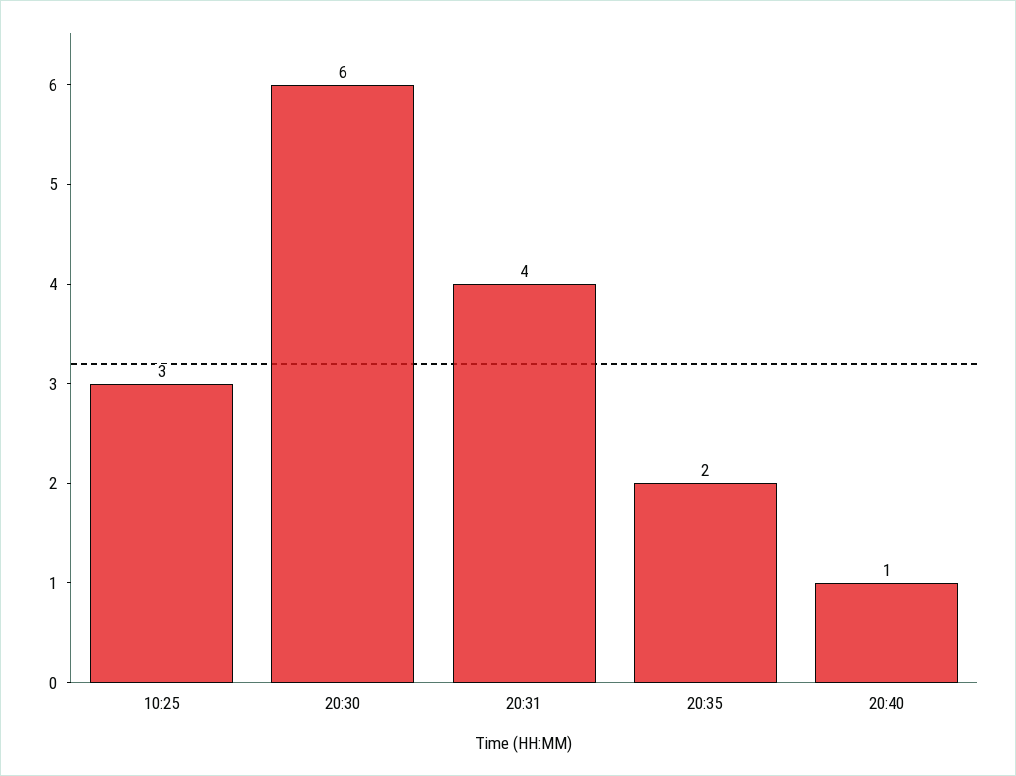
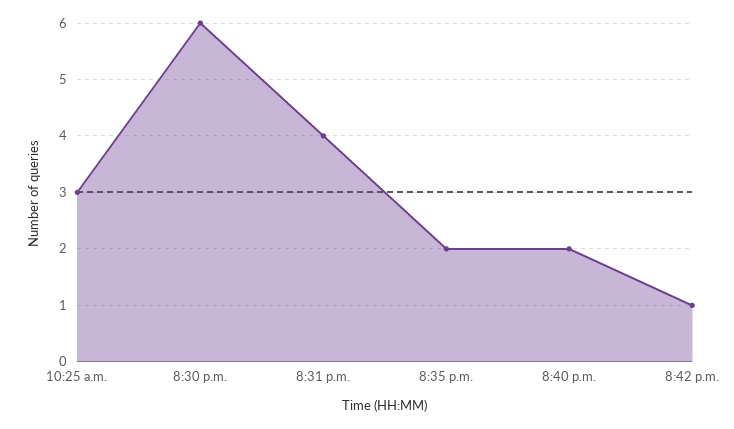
20:40: 1 -> 2
8:42 p.m.: none -> 1

